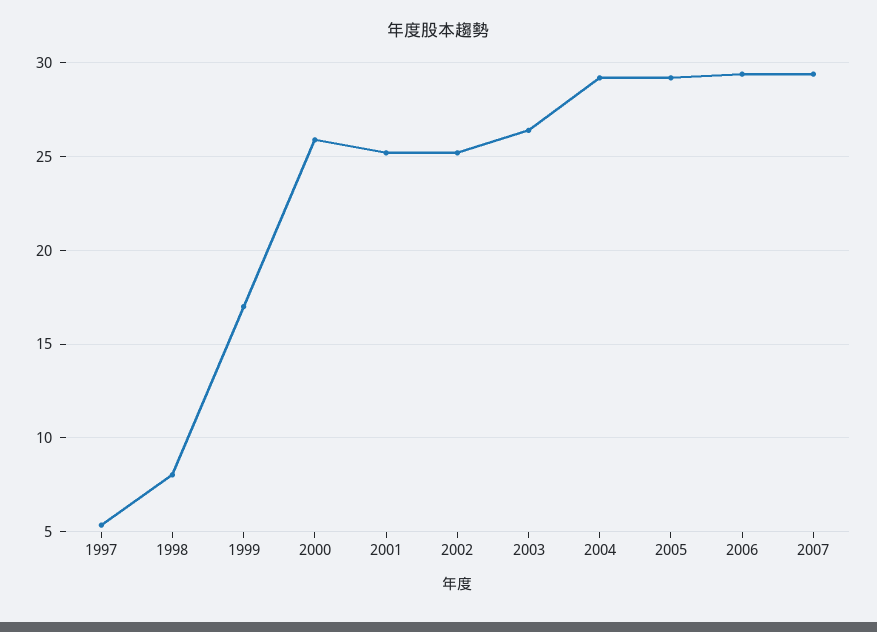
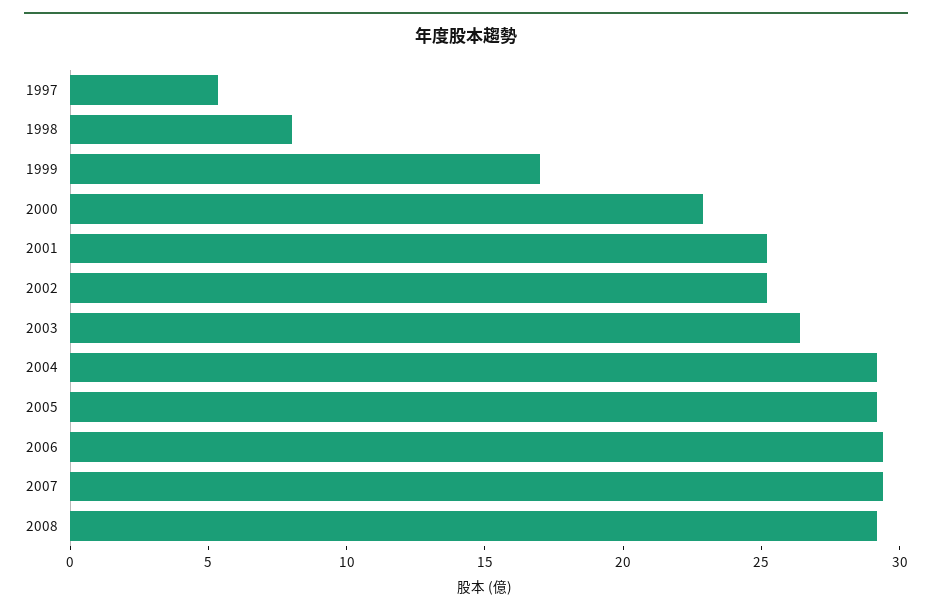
2000: 26 -> 23
2008: none -> 29

